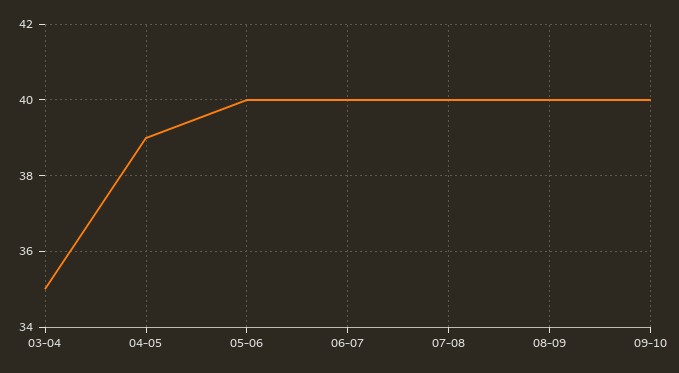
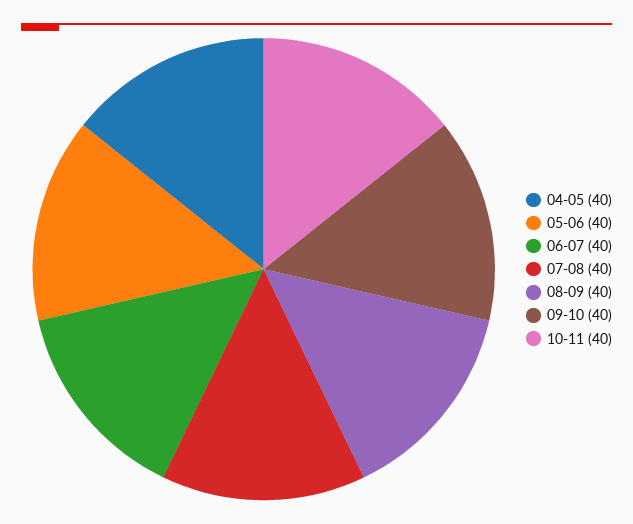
03-04: 35 -> none
04-05: 39 -> 40
10-11: none -> 40

